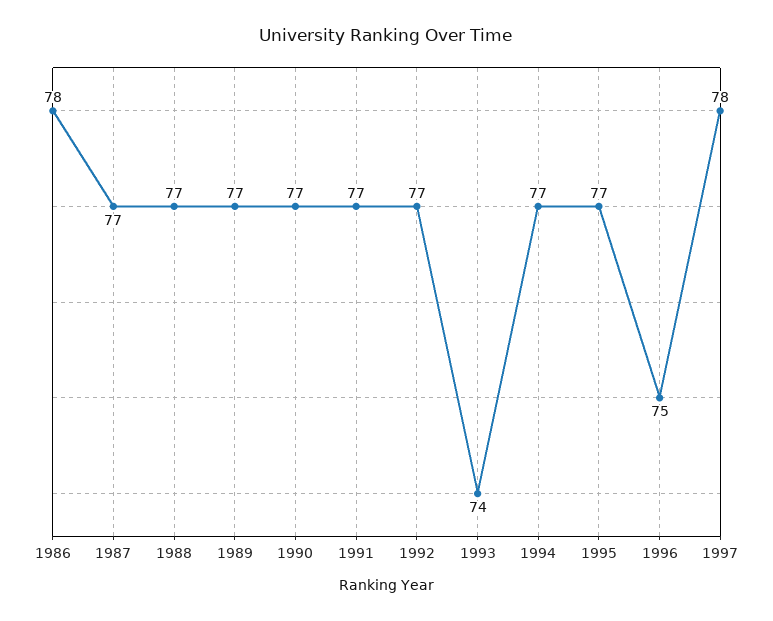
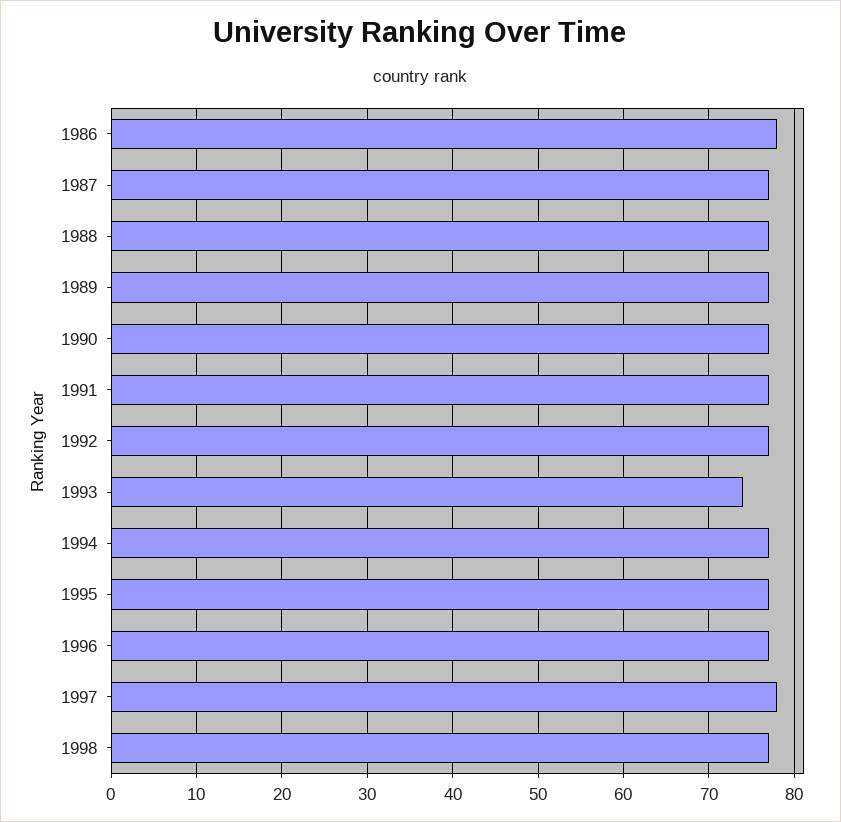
1996: 75 -> 77
1998: none -> 77

